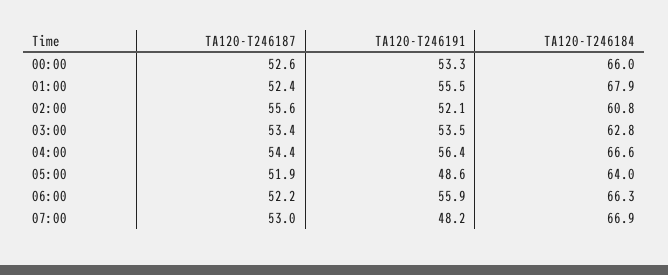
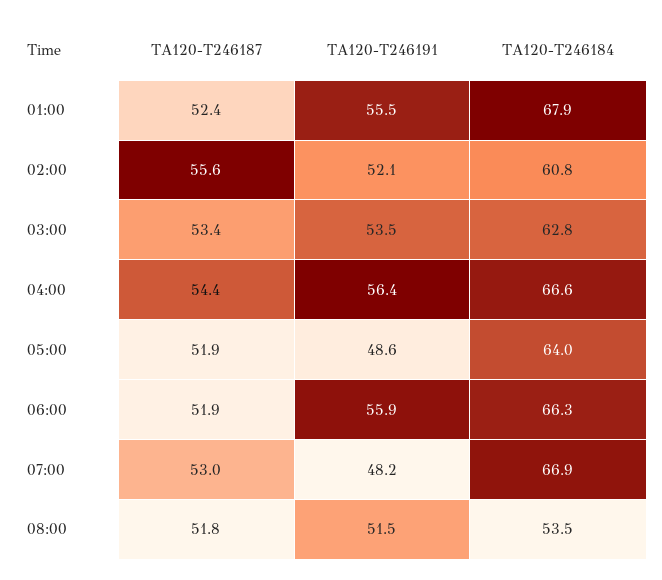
TA120-T246187, 00:00: 52.6 -> none
TA120-T246191, 00:00: 53.3 -> none
TA120-T246184, 00:00: 66 -> none
TA120-T246187, 06:00: 52.2 -> 51.9
TA120-T246187, 08:00: none -> 51.8
TA120-T246191, 08:00: none -> 51.5
TA120-T246184, 08:00: none -> 53.5

